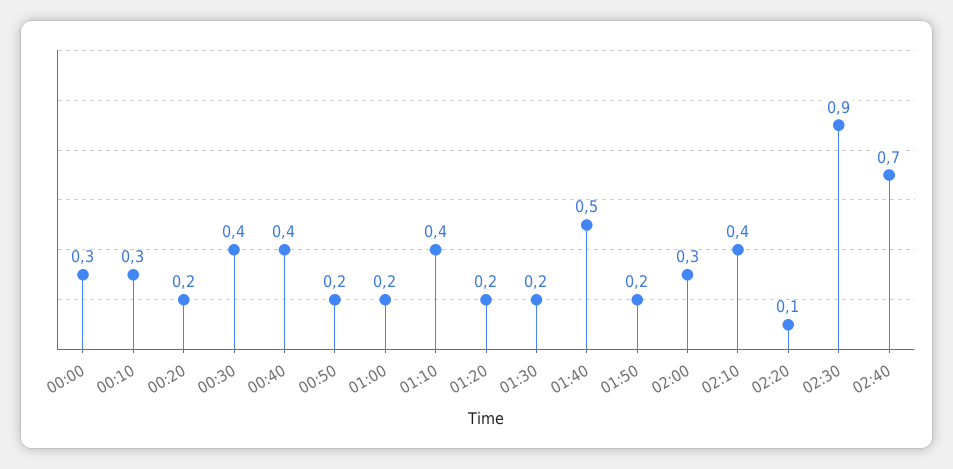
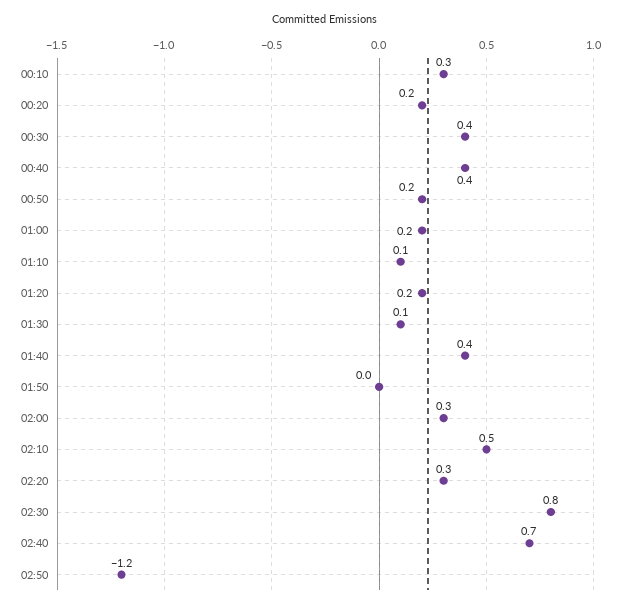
00:00: 0.3 -> none
01:10: 0.4 -> 0.1
01:30: 0.2 -> 0.1
01:40: 0.5 -> 0.4
01:50: 0.2 -> 0
02:10: 0.4 -> 0.5
02:20: 0.1 -> 0.3
02:30: 0.9 -> 0.8
02:50: none -> -1.2

